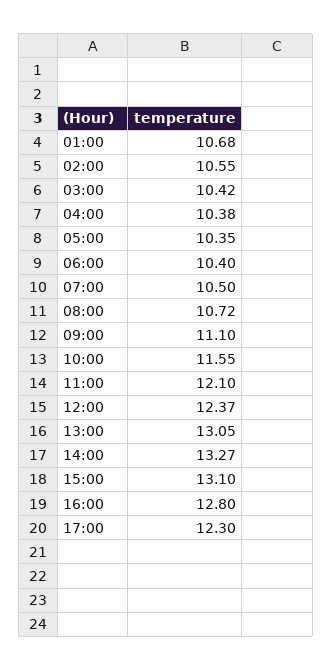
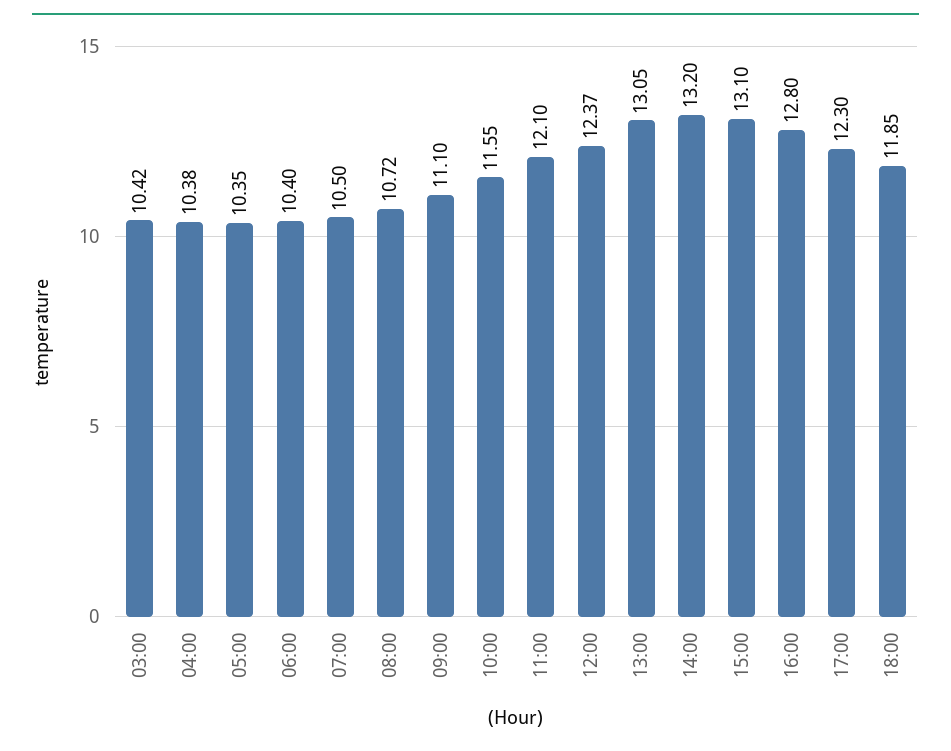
01:00: 10.68 -> none
02:00: 10.55 -> none
14:00: 13.27 -> 13.2
18:00: none -> 11.85

